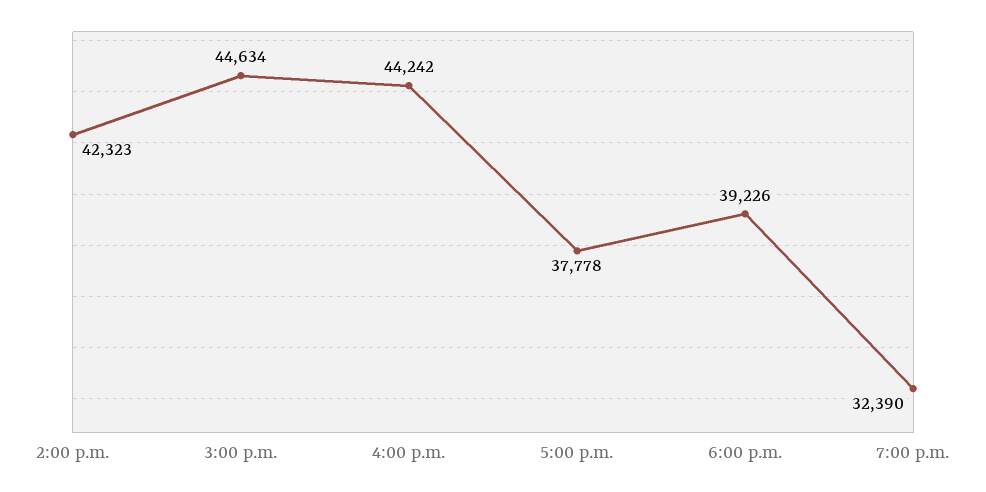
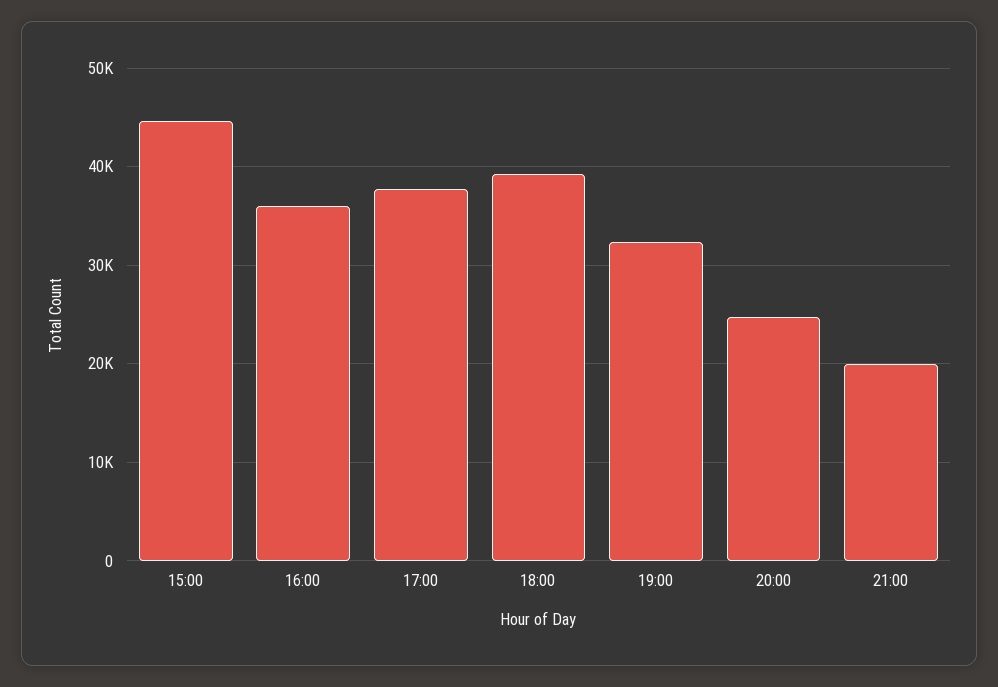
2:00 p.m.: 42323 -> none
4:00 p.m.: 44242 -> 36000
20:00: none -> 25000
21:00: none -> 20000

